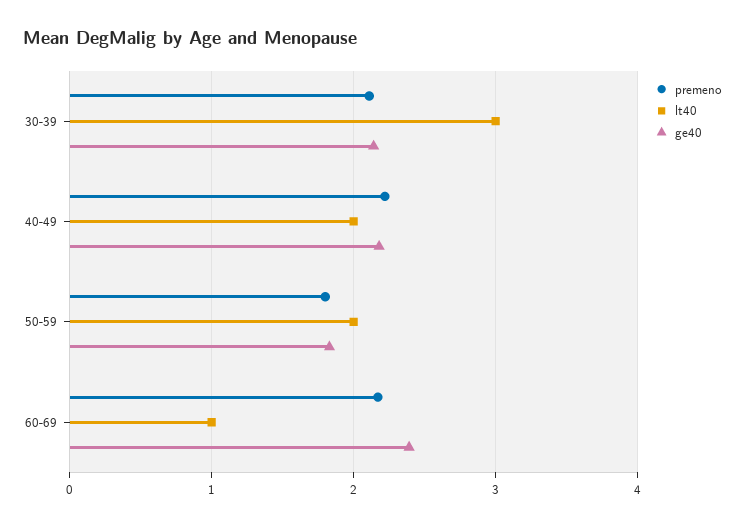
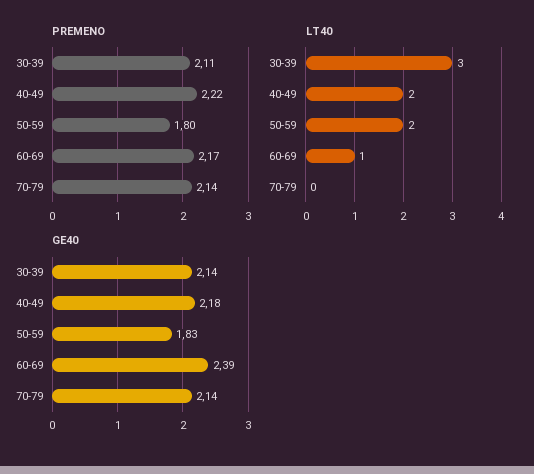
premeno, 70-79: none -> 2.14
lt40, 70-79: none -> 0
ge40, 70-79: none -> 2.14

